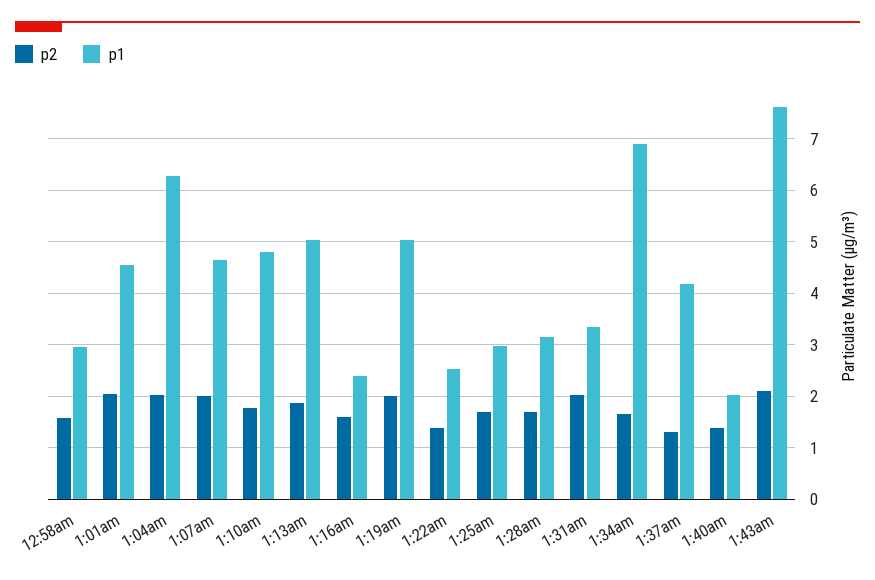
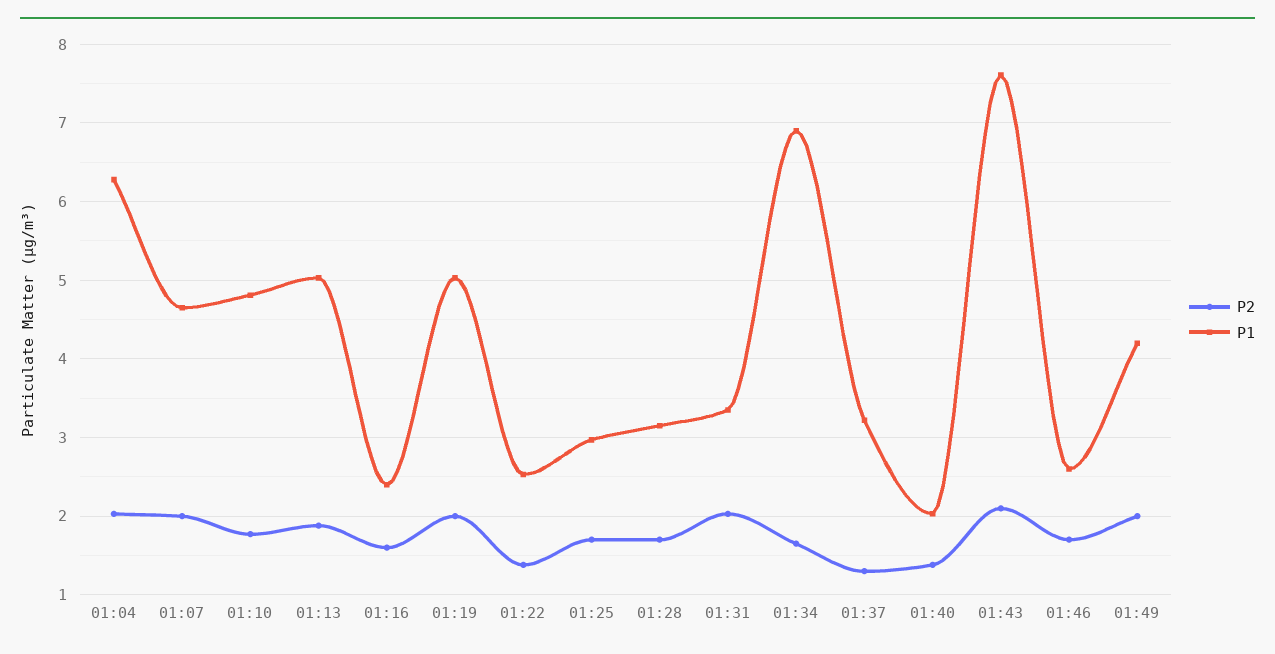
p2, 12:58am: 1.6 -> none
p1, 12:58am: 3 -> none
p2, 1:01am: 2 -> none
p1, 1:01am: 4.6 -> none
p1, 1:37am: 4.2 -> 3.2
p2, 01:46: none -> 1.7
p1, 01:46: none -> 2.6
p2, 01:49: none -> 2
p1, 01:49: none -> 4.2

